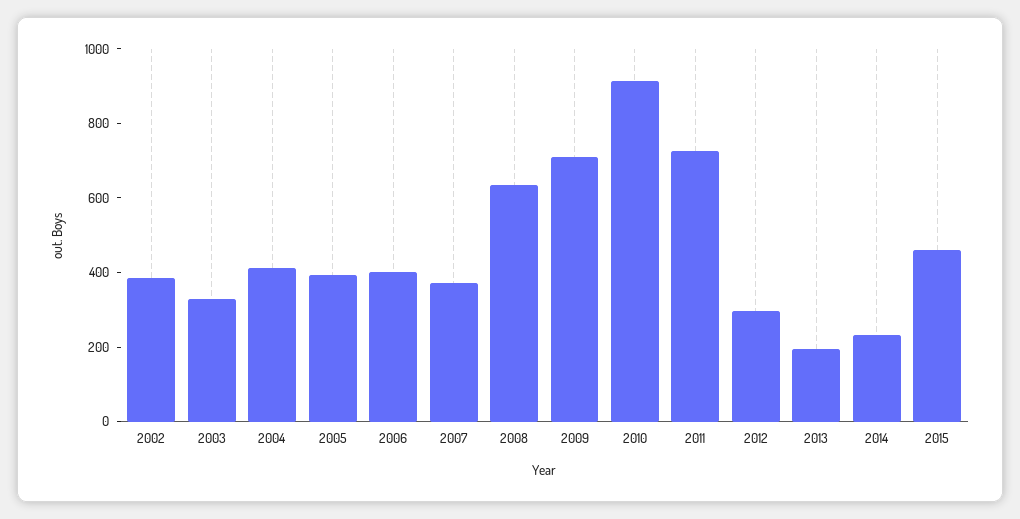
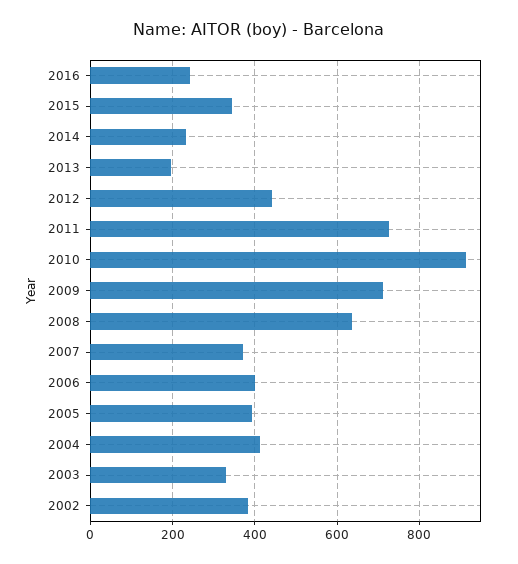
2012: 300 -> 440
2015: 450 -> 340
2016: none -> 240

